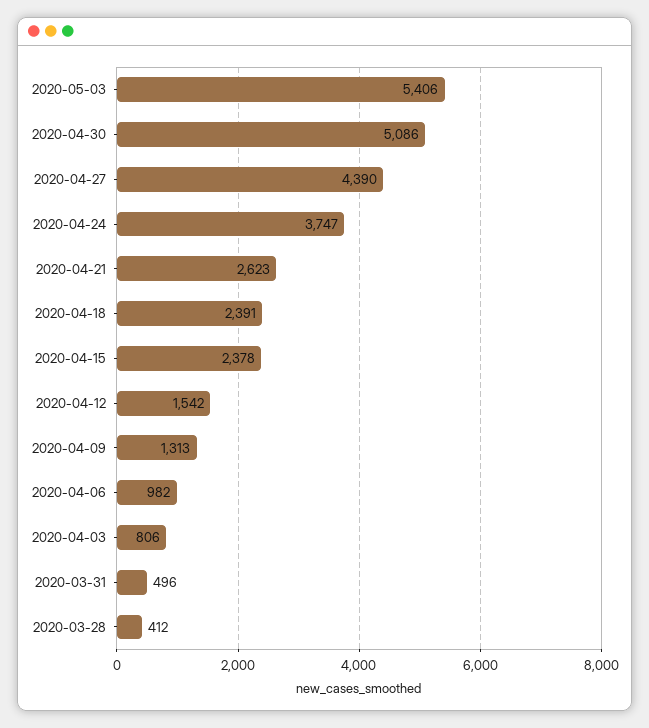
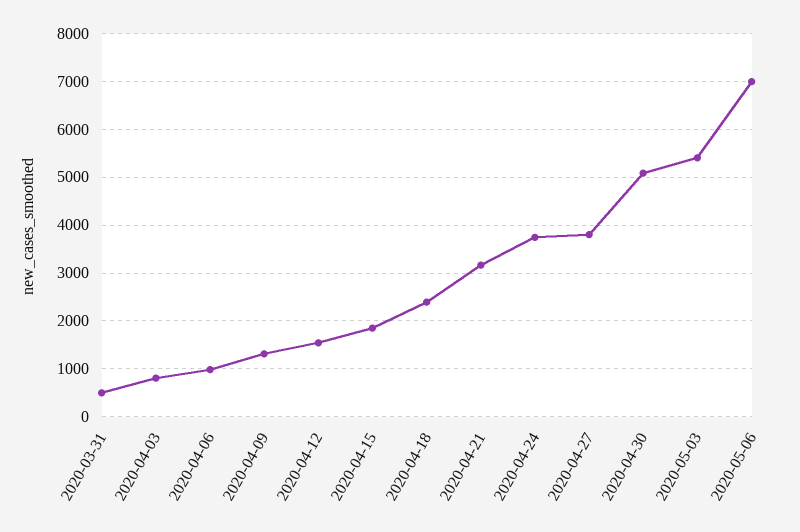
2020-04-27: 4390 -> 3800
2020-04-21: 2623 -> 3200
2020-04-15: 2378 -> 1800
2020-03-28: 412 -> none
2020-05-06: none -> 7000

